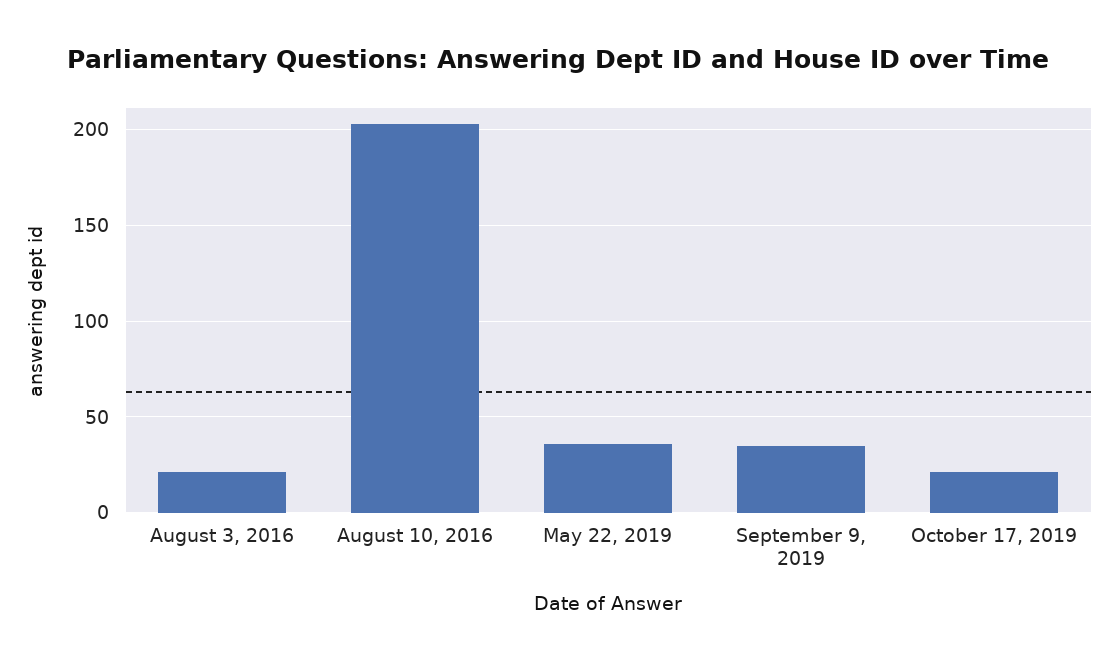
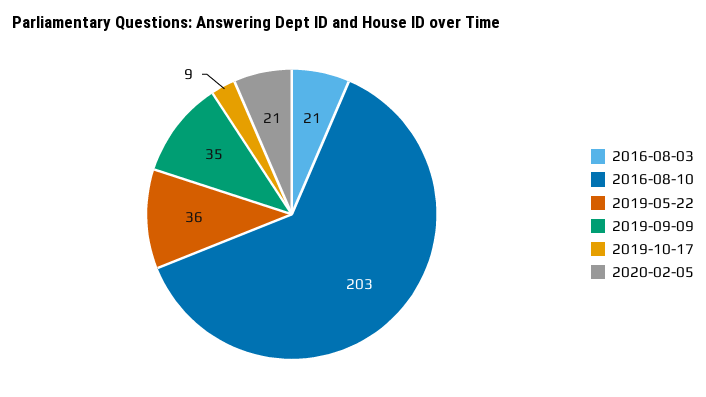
October 17, 2019: 20 -> 9
2020-02-05: none -> 21

